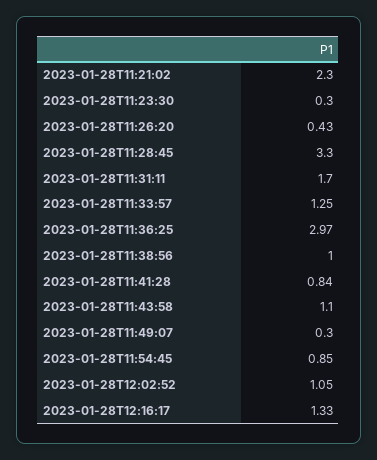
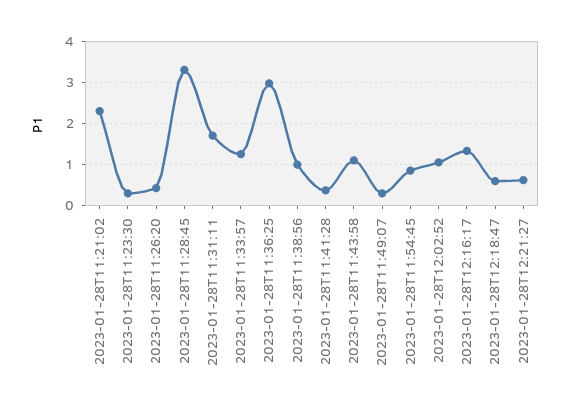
2023-01-28T11:41:28: 0.84 -> 0.4
2023-01-28T12:18:47: none -> 0.6
2023-01-28T12:21:27: none -> 0.6

